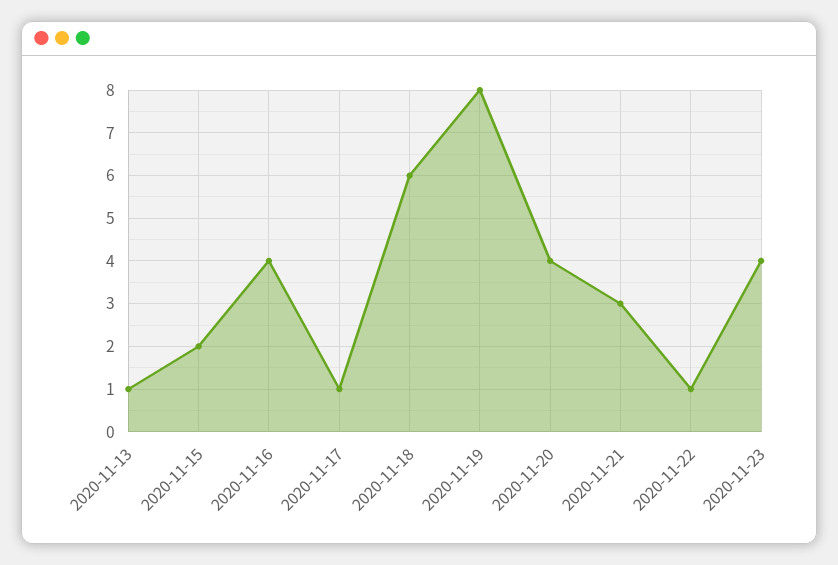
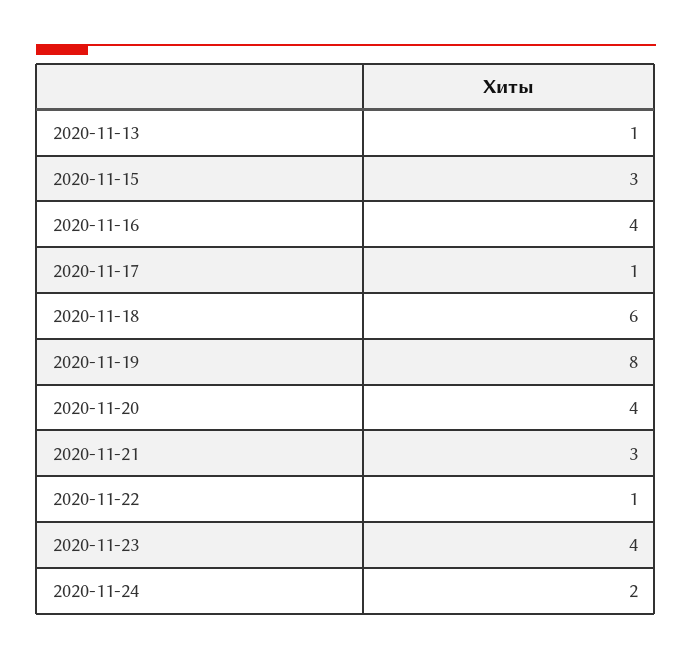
2020-11-15: 2 -> 3
2020-11-24: none -> 2

